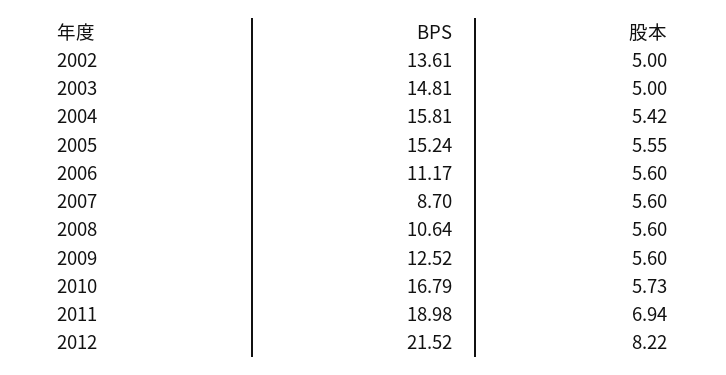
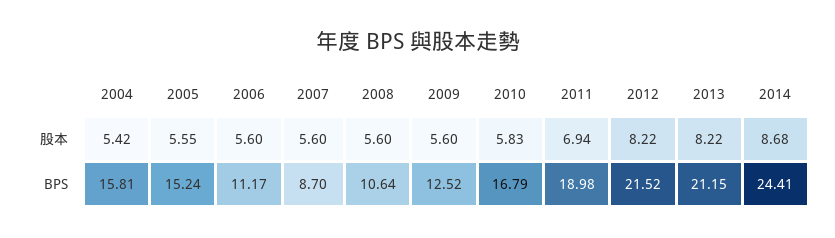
BPS, 2002: 13.61 -> none
股本, 2002: 5 -> none
BPS, 2003: 14.81 -> none
股本, 2003: 5 -> none
股本, 2010: 5.73 -> 5.83
股本, 2013: none -> 8.22
股本, 2014: none -> 8.68
BPS, 2013: none -> 21.15
BPS, 2014: none -> 24.41

